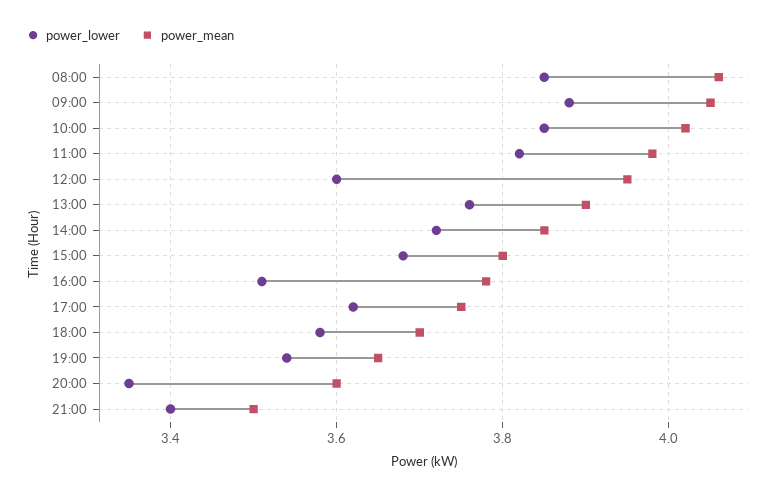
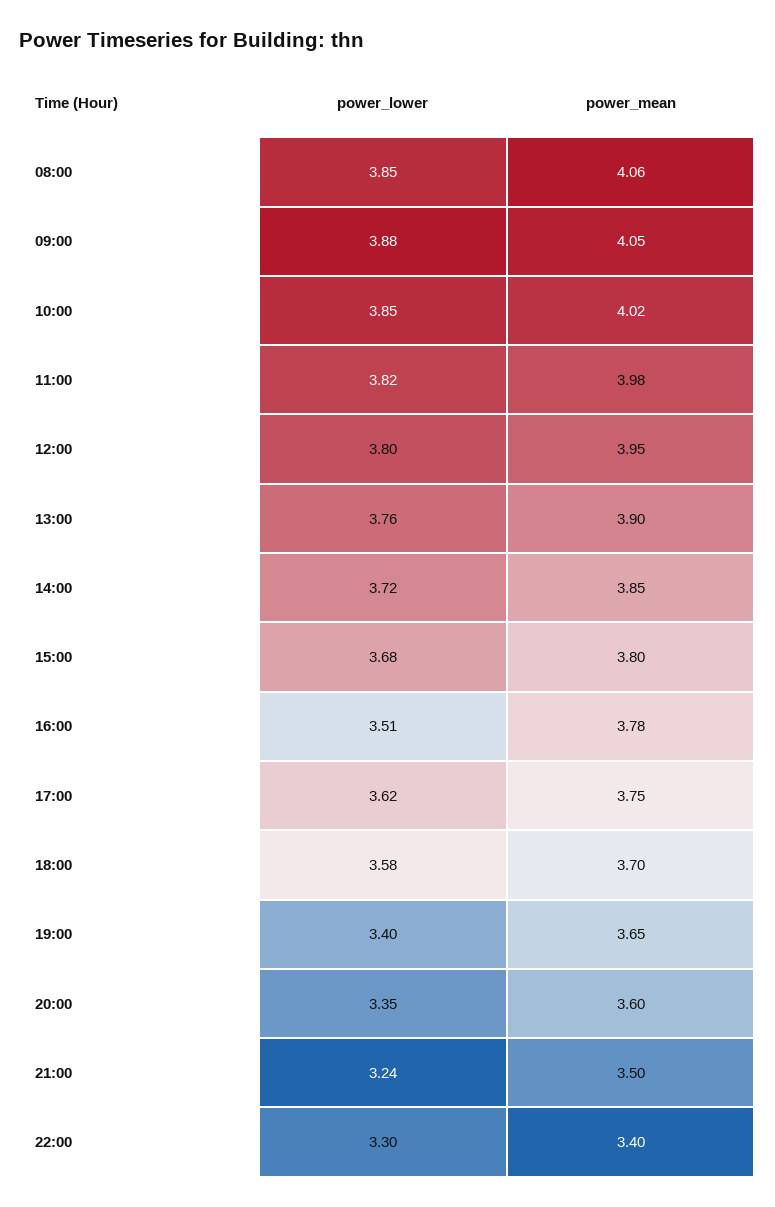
power_lower, 12:00: 3.6 -> 3.8
power_lower, 19:00: 3.55 -> 3.4
power_lower, 21:00: 3.4 -> 3.24
power_lower, 22:00: none -> 3.3
power_mean, 22:00: none -> 3.4

